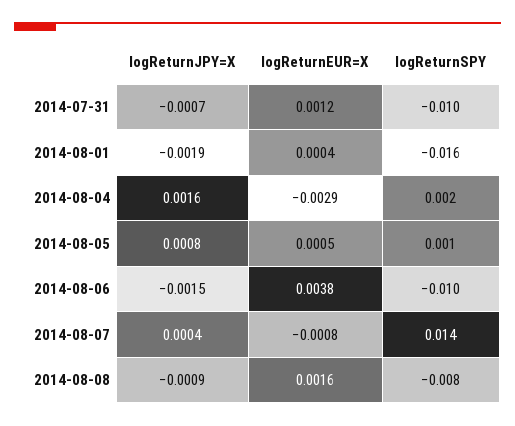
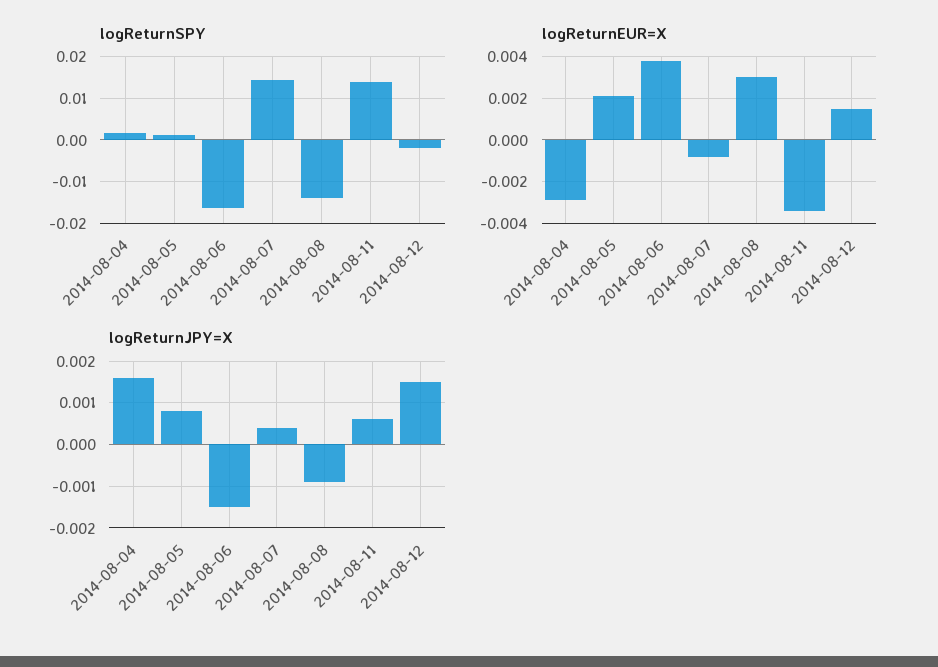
logReturnJPY=X, 2014-07-31: -0.0007 -> none
logReturnEUR=X, 2014-07-31: 0.0012 -> none
logReturnSPY, 2014-07-31: -0.01 -> none
logReturnJPY=X, 2014-08-01: -0.0019 -> none
logReturnEUR=X, 2014-08-01: 0.0004 -> none
logReturnSPY, 2014-08-01: -0.016 -> none
logReturnEUR=X, 2014-08-05: 0.0005 -> 0.002
logReturnSPY, 2014-08-06: -0.01 -> -0.016
logReturnEUR=X, 2014-08-08: 0.0016 -> 0.003
logReturnSPY, 2014-08-08: -0.008 -> -0.014
logReturnSPY, 2014-08-11: none -> 0.014
logReturnSPY, 2014-08-12: none -> -0.002
logReturnEUR=X, 2014-08-11: none -> -0.0035
logReturnEUR=X, 2014-08-12: none -> 0.0015
logReturnJPY=X, 2014-08-11: none -> 0.0005
logReturnJPY=X, 2014-08-12: none -> 0.0015

